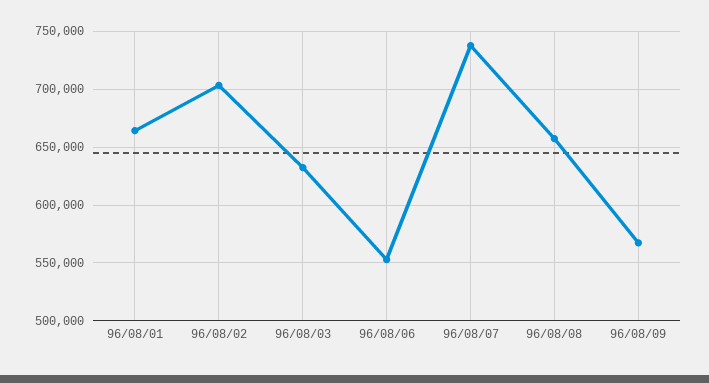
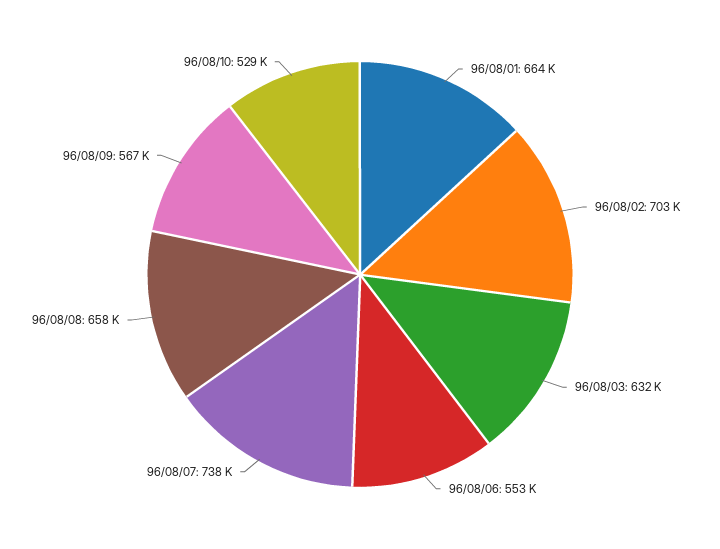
96/08/10: none -> 529000

